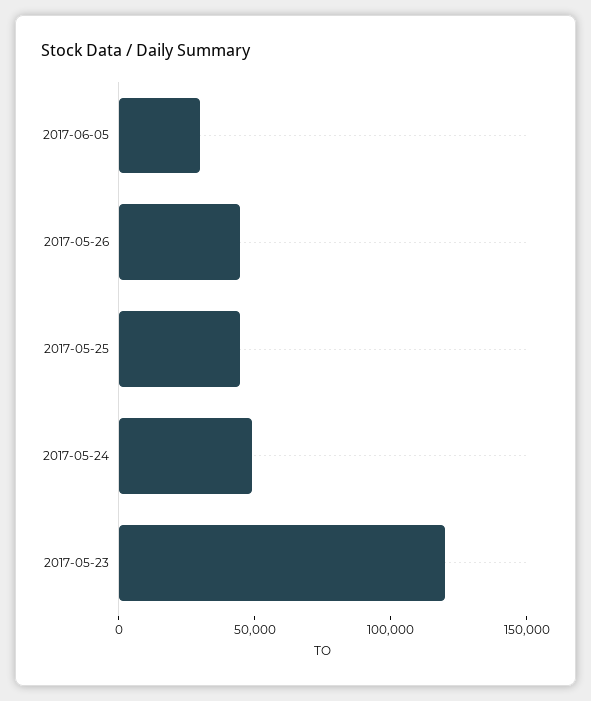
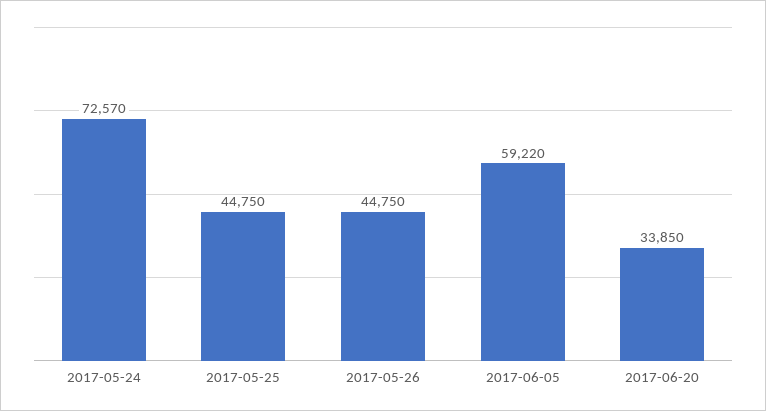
2017-06-05: 30000 -> 59220
2017-05-24: 50000 -> 72570
2017-05-23: 120000 -> none
2017-06-20: none -> 33850

